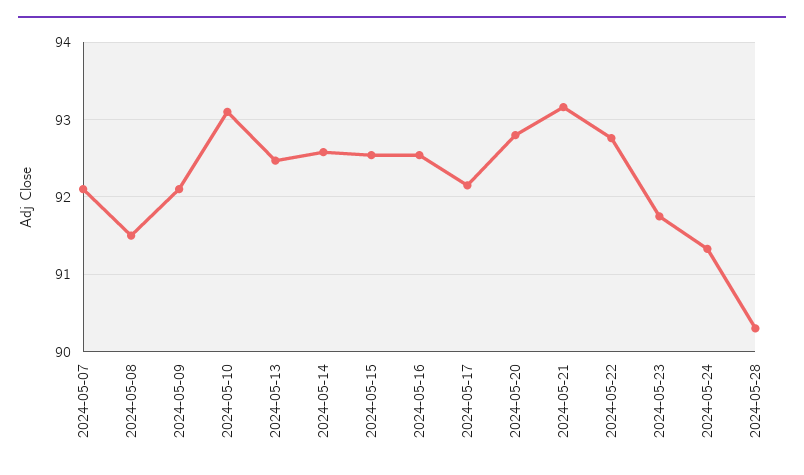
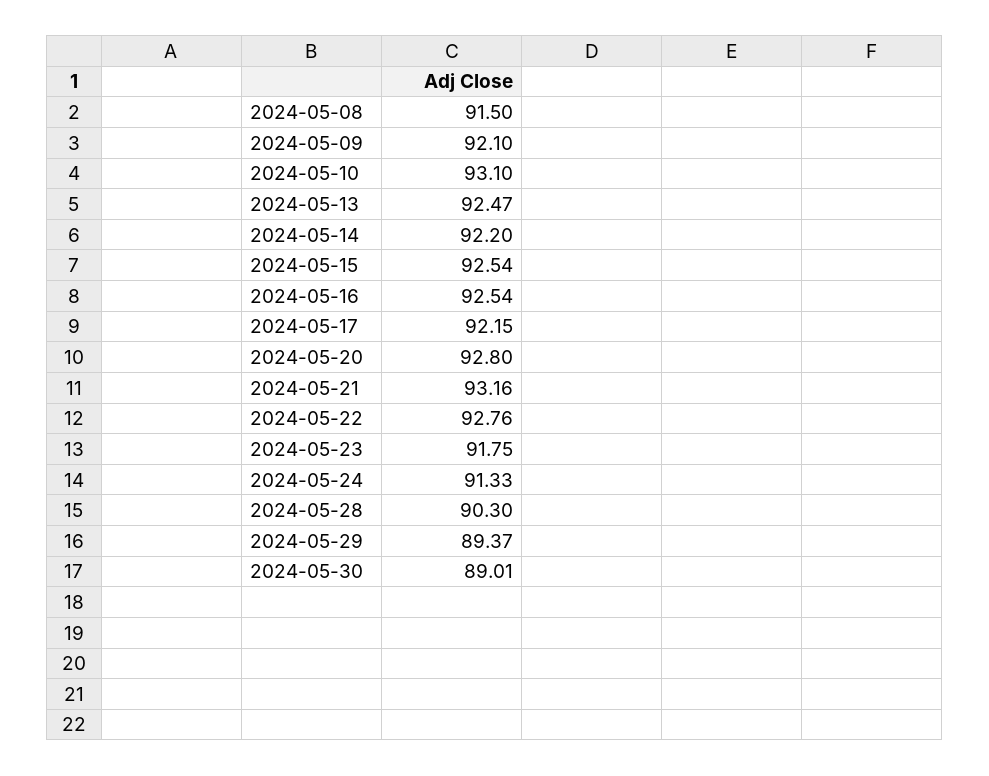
2024-05-07: 92.1 -> none
2024-05-14: 92.6 -> 92.2
2024-05-29: none -> 89.37
2024-05-30: none -> 89.01

